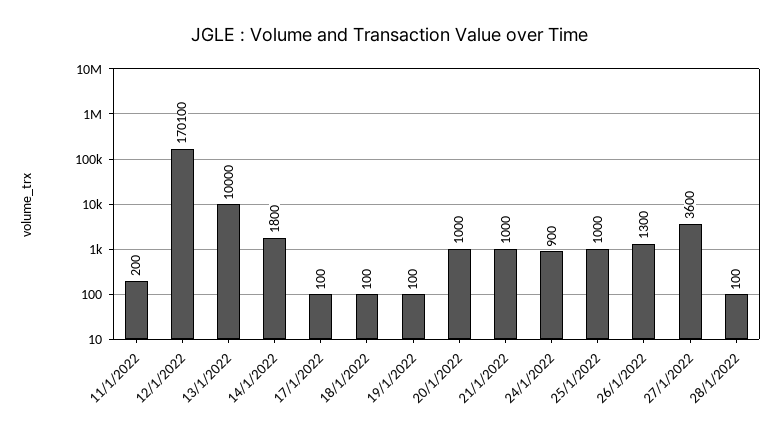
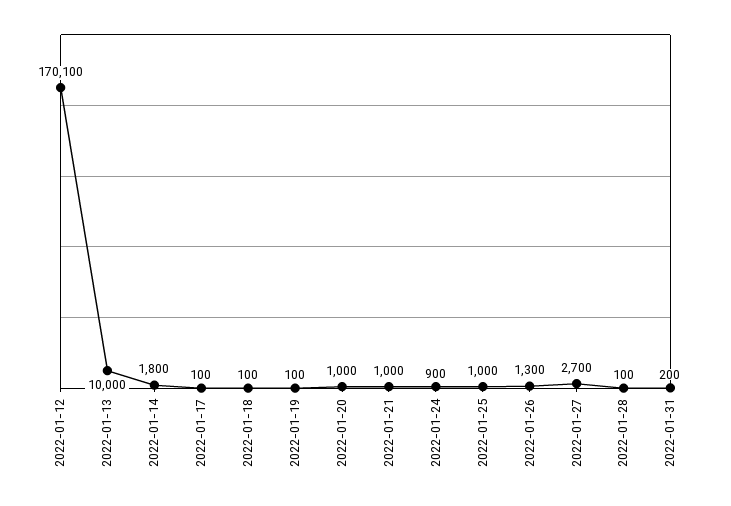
11/1/2022: 200 -> none
27/1/2022: 3600 -> 2700
2022-01-31: none -> 200

